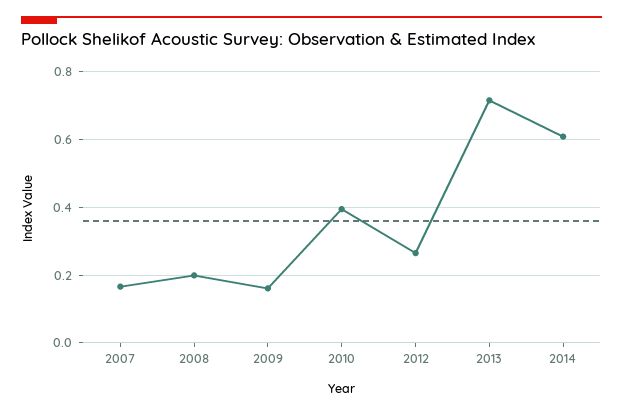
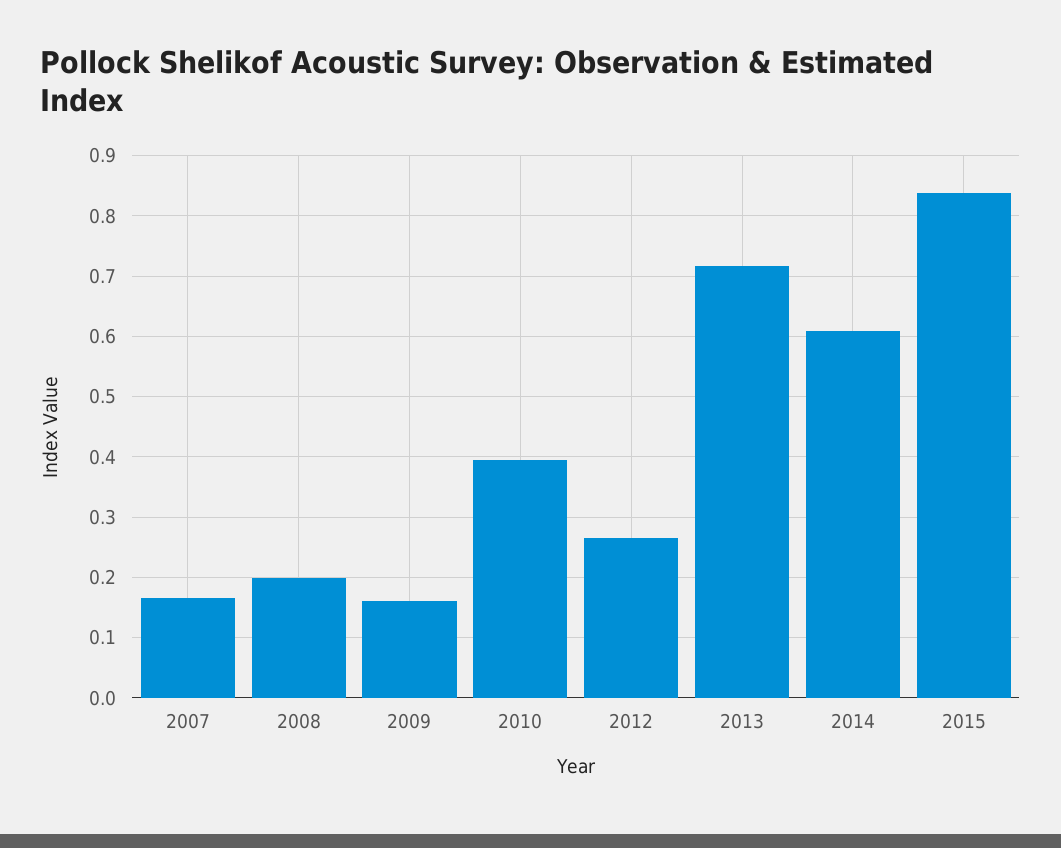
2015: none -> 0.84

